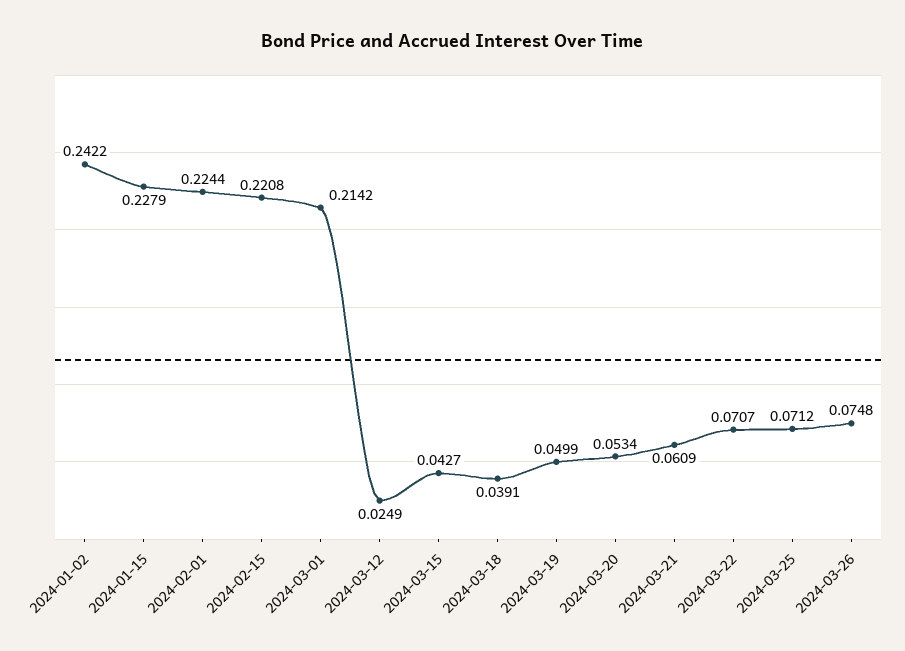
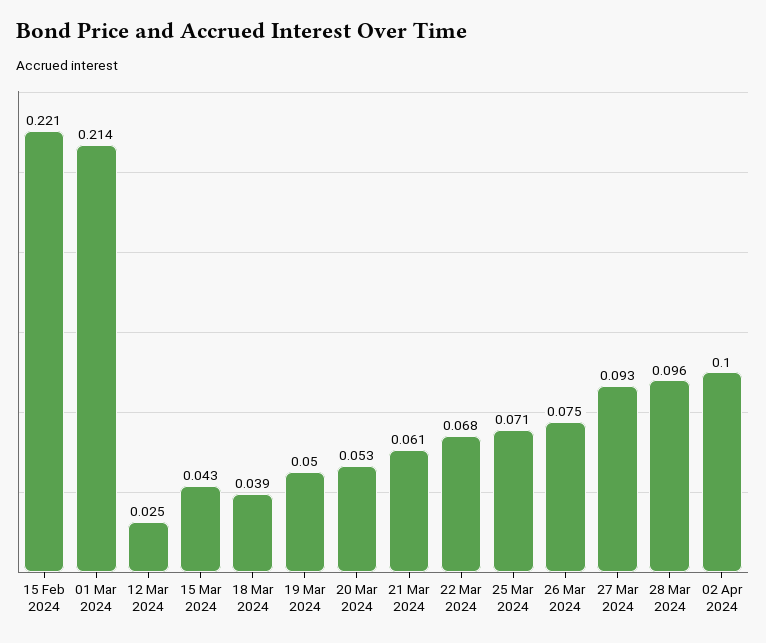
2024-01-02: 0.2422 -> none
2024-01-15: 0.2279 -> none
2024-02-01: 0.2244 -> none
2024-03-22: 0.0707 -> 0.068
27 Mar 2024: none -> 0.093
28 Mar 2024: none -> 0.096
02 Apr 2024: none -> 0.1

